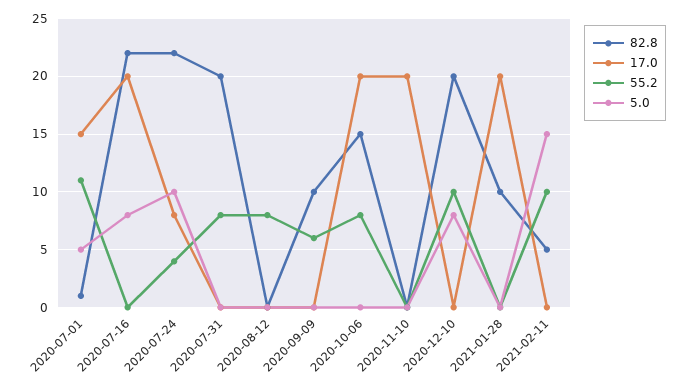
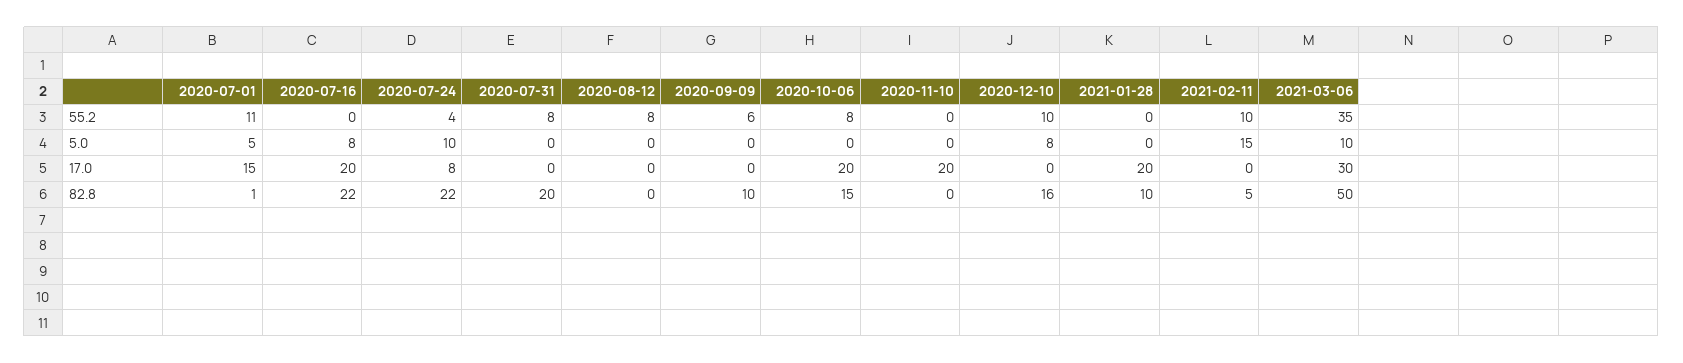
82.8, 2020-12-10: 20 -> 16
55.2, 2021-03-06: none -> 35
5.0, 2021-03-06: none -> 10
17.0, 2021-03-06: none -> 30
82.8, 2021-03-06: none -> 50

